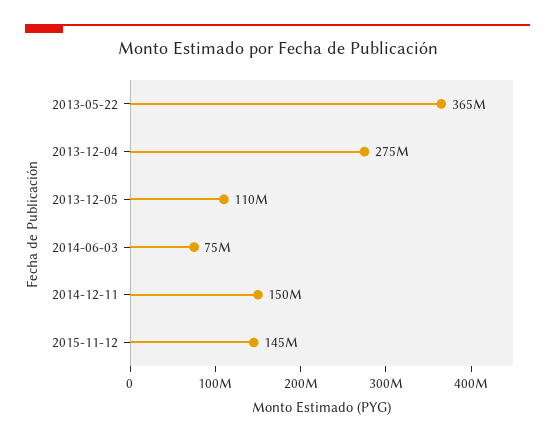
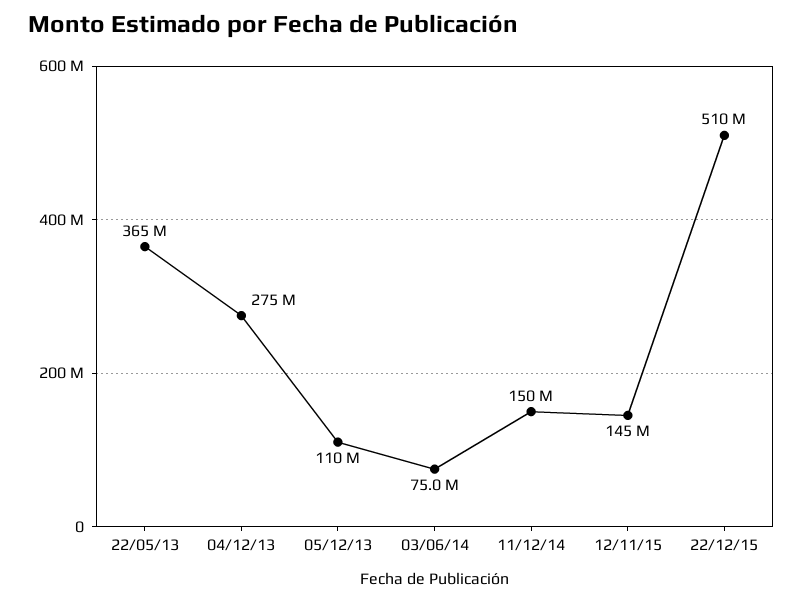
22/12/15: none -> 510000000

